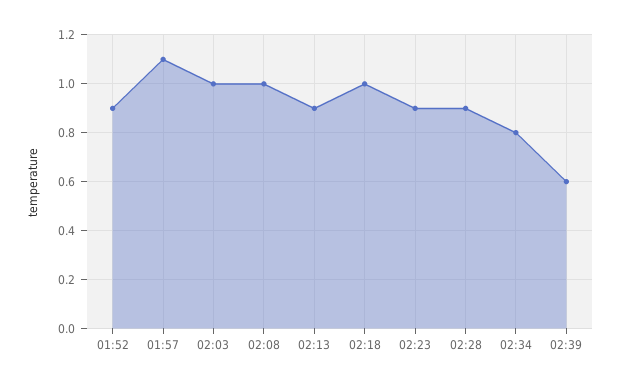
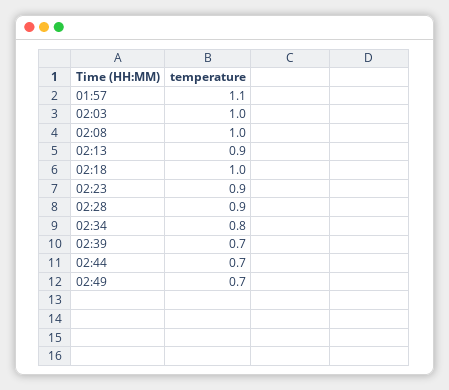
01:52: 0.9 -> none
02:39: 0.6 -> 0.7
02:44: none -> 0.7
02:49: none -> 0.7

